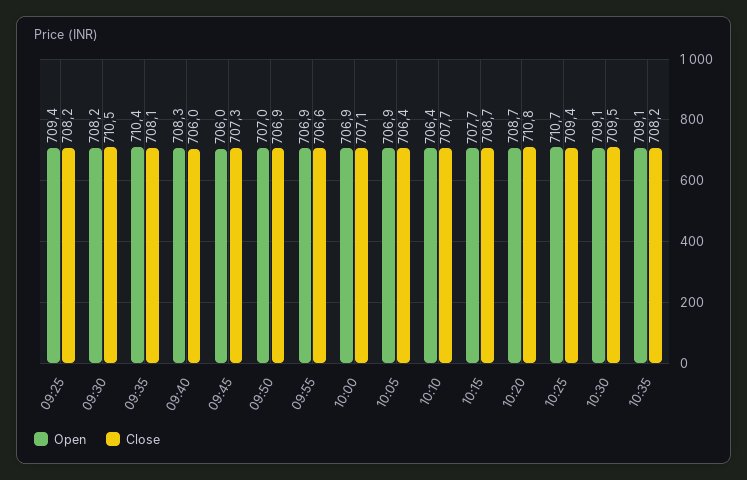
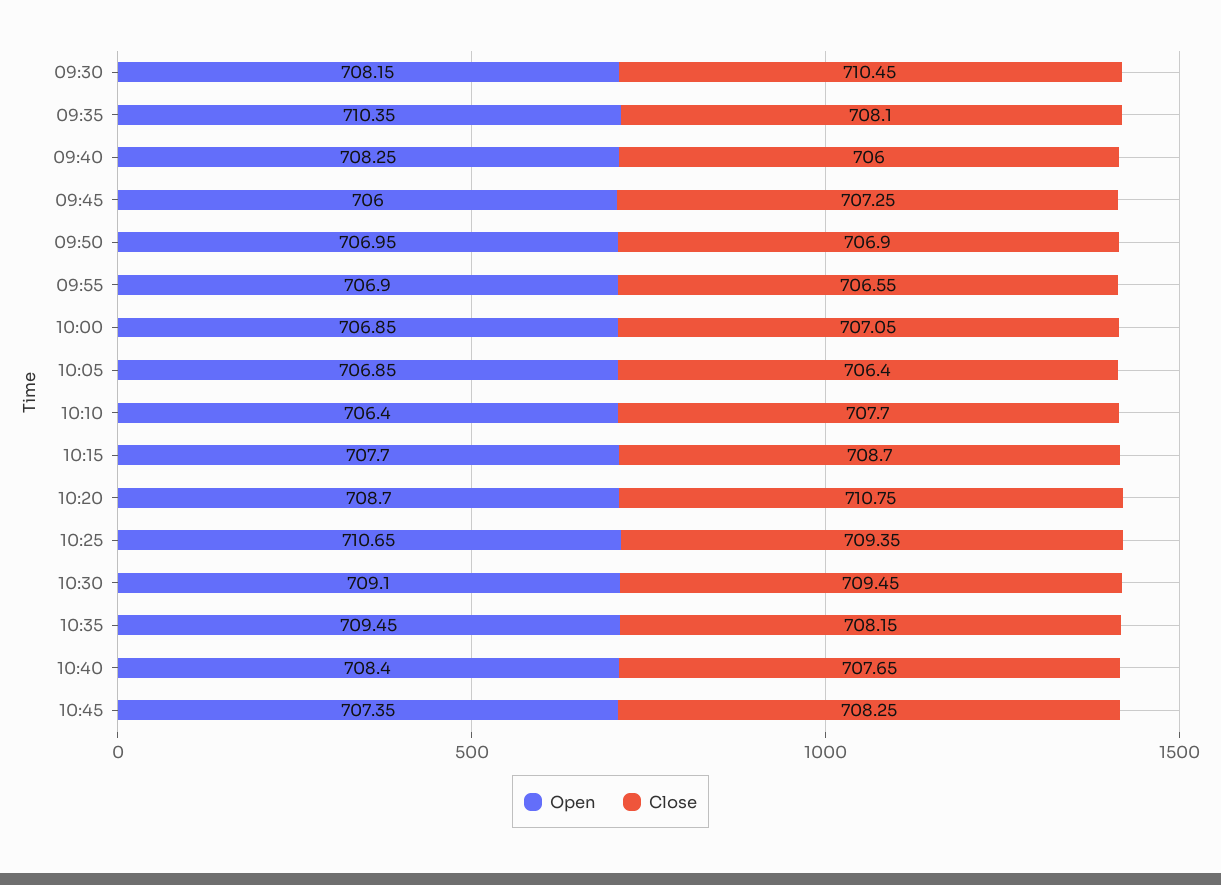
Open, 09:25: 709.4 -> none
Close, 09:25: 708.2 -> none
Open, 10:35: 709.1 -> 709.45
Open, 10:40: none -> 708.4
Close, 10:40: none -> 707.65
Open, 10:45: none -> 707.35
Close, 10:45: none -> 708.25

